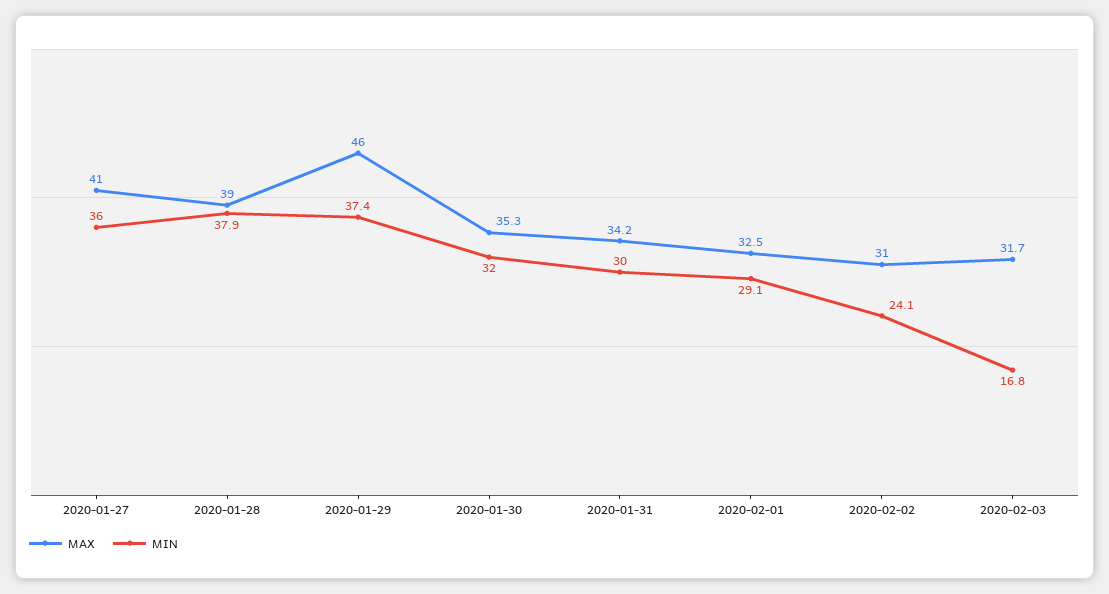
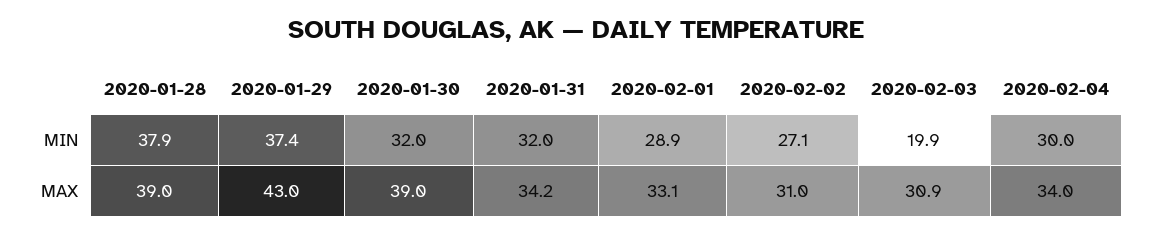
MAX, 2020-01-27: 41 -> none
MIN, 2020-01-27: 36 -> none
MAX, 2020-01-29: 46 -> 43
MAX, 2020-01-30: 35.3 -> 39
MIN, 2020-01-31: 30 -> 32
MAX, 2020-02-01: 32.5 -> 33.1
MIN, 2020-02-01: 29.1 -> 28.9
MIN, 2020-02-02: 24.1 -> 27.1
MAX, 2020-02-03: 31.7 -> 30.9
MIN, 2020-02-03: 16.8 -> 19.9
MIN, 2020-02-04: none -> 30
MAX, 2020-02-04: none -> 34

